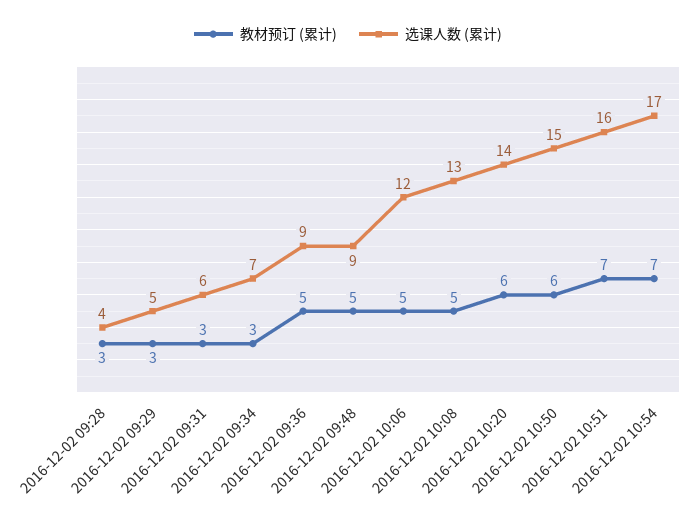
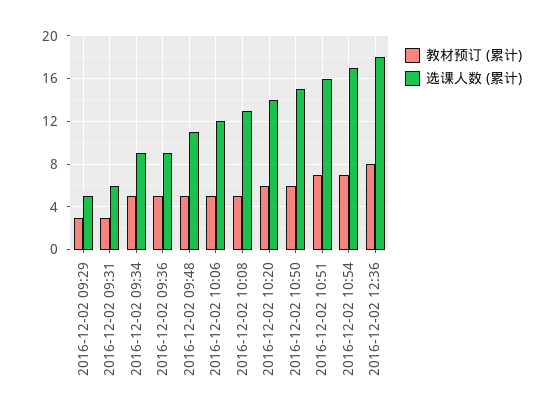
教材预订 (累计), 2016-12-02 09:28: 3 -> none
选课人数 (累计), 2016-12-02 09:28: 4 -> none
教材预订 (累计), 2016-12-02 09:34: 3 -> 5
选课人数 (累计), 2016-12-02 09:34: 7 -> 9
选课人数 (累计), 2016-12-02 09:48: 9 -> 11
教材预订 (累计), 2016-12-02 12:36: none -> 8
选课人数 (累计), 2016-12-02 12:36: none -> 18

